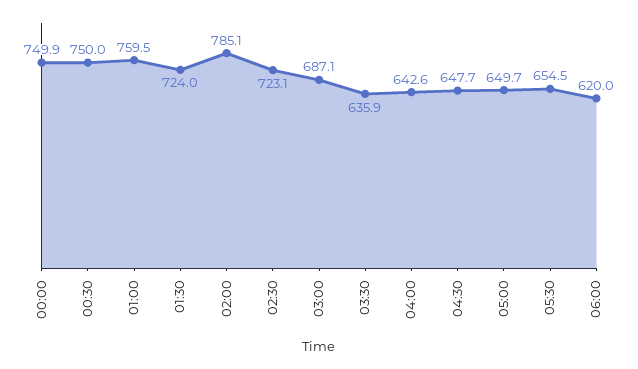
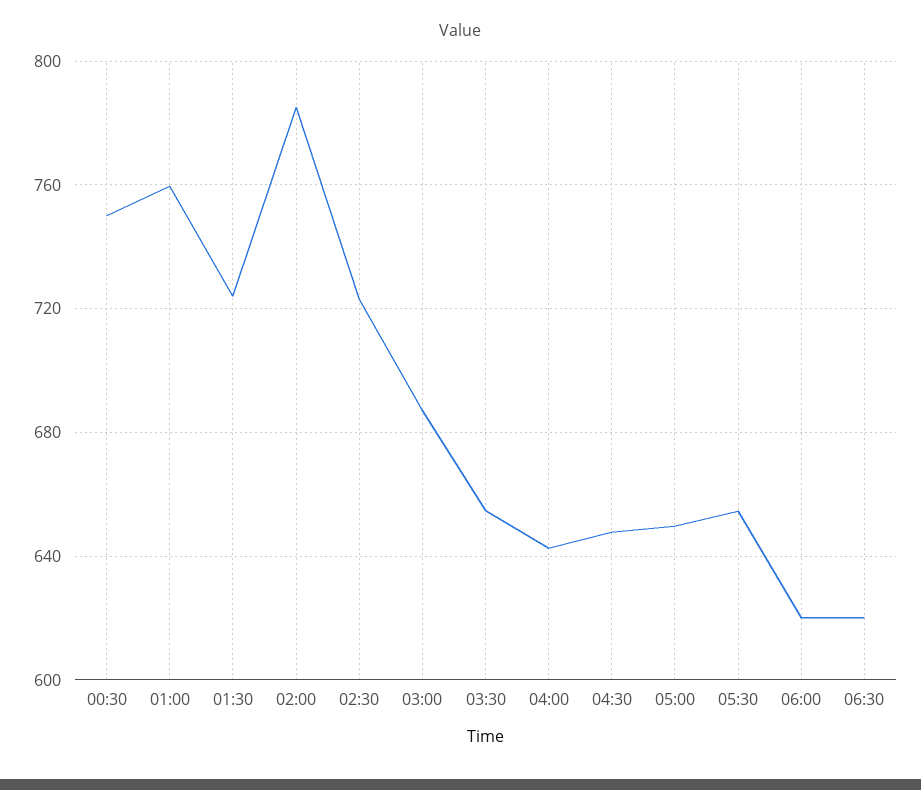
00:00: 749.9 -> none
03:30: 635.9 -> 655
06:30: none -> 620

